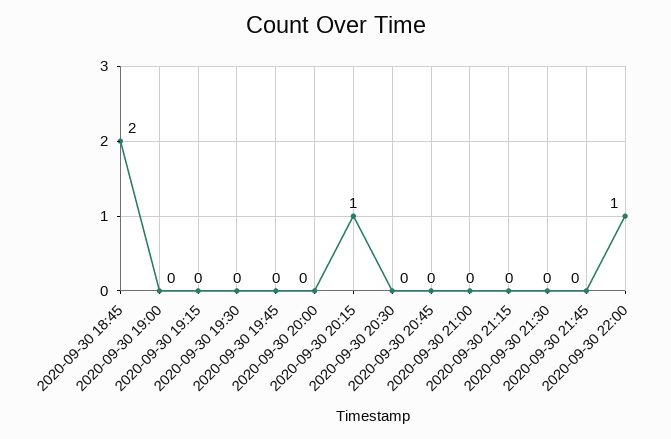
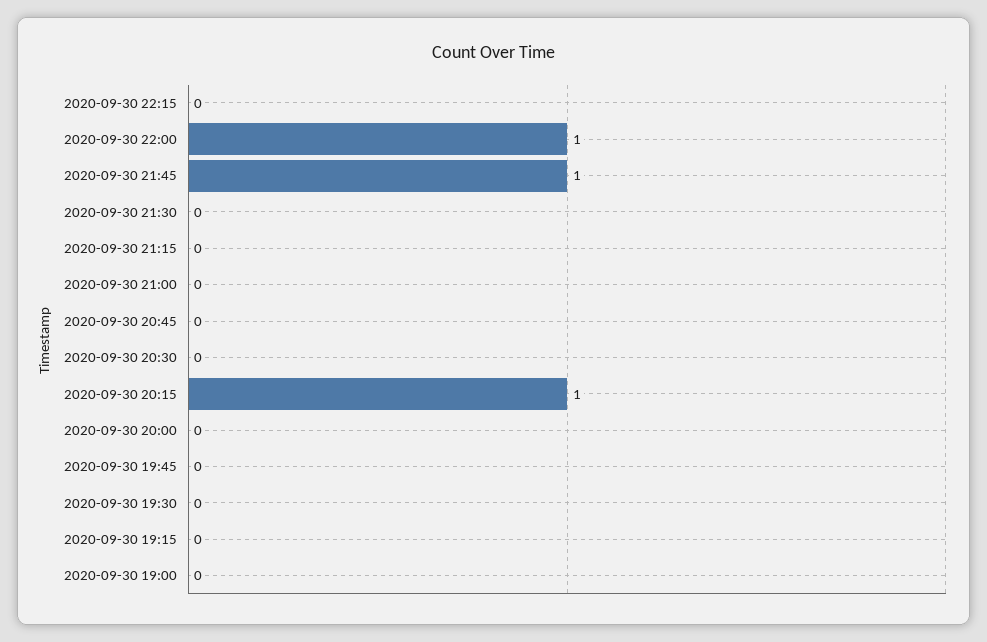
2020-09-30 18:45: 2 -> none
2020-09-30 21:45: 0 -> 1
2020-09-30 22:15: none -> 0

